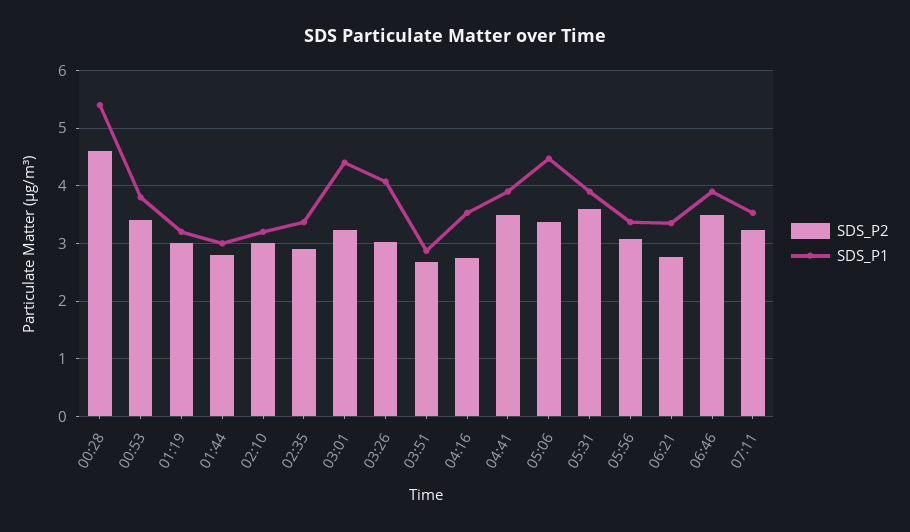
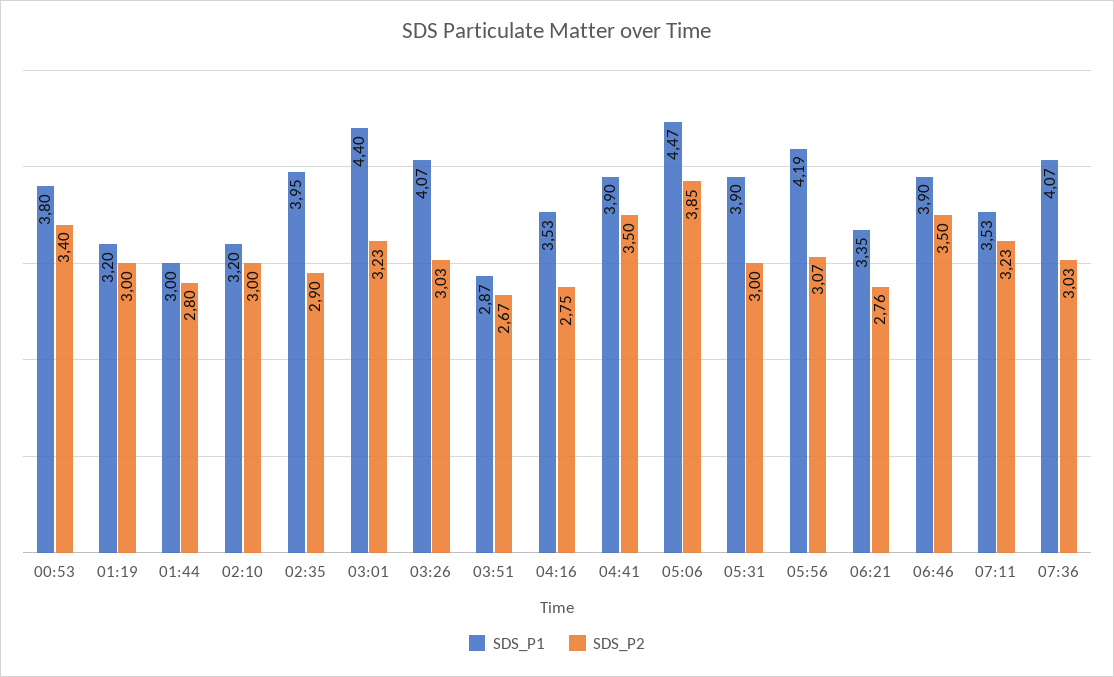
SDS_P2, 00:28: 4.6 -> none
SDS_P1, 00:28: 5.4 -> none
SDS_P1, 02:35: 3.4 -> 3.95
SDS_P2, 05:06: 3.4 -> 3.85
SDS_P2, 05:31: 3.6 -> 3
SDS_P1, 05:56: 3.4 -> 4.19
SDS_P1, 07:36: none -> 4.07
SDS_P2, 07:36: none -> 3.03

